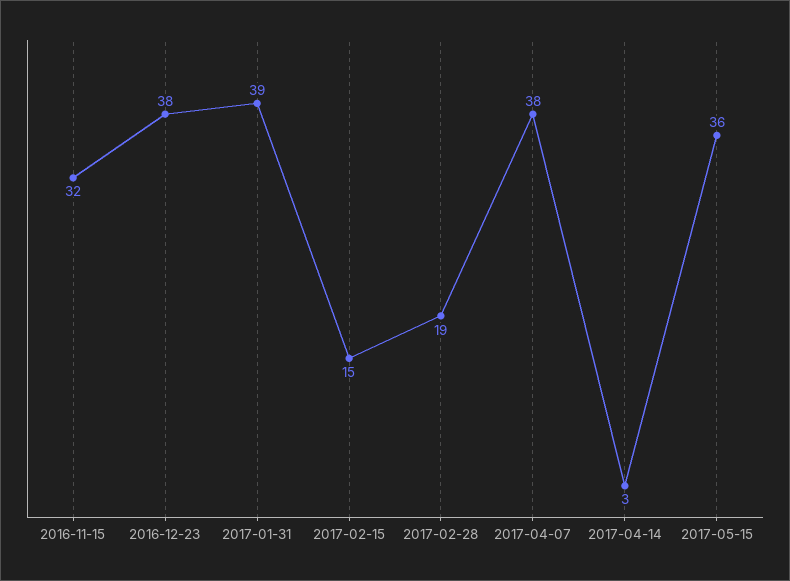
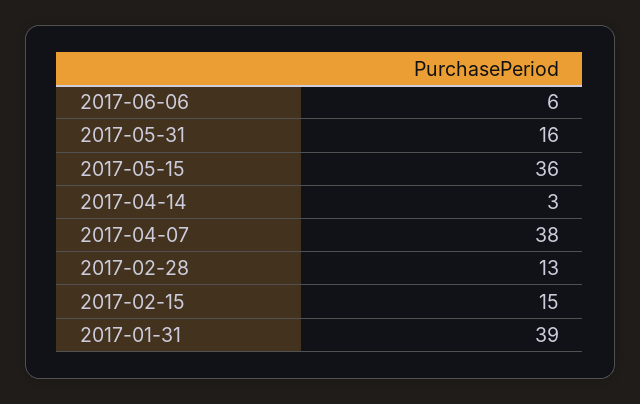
2016-11-15: 32 -> none
2016-12-23: 38 -> none
2017-02-28: 19 -> 13
2017-06-06: none -> 6
2017-05-31: none -> 16

